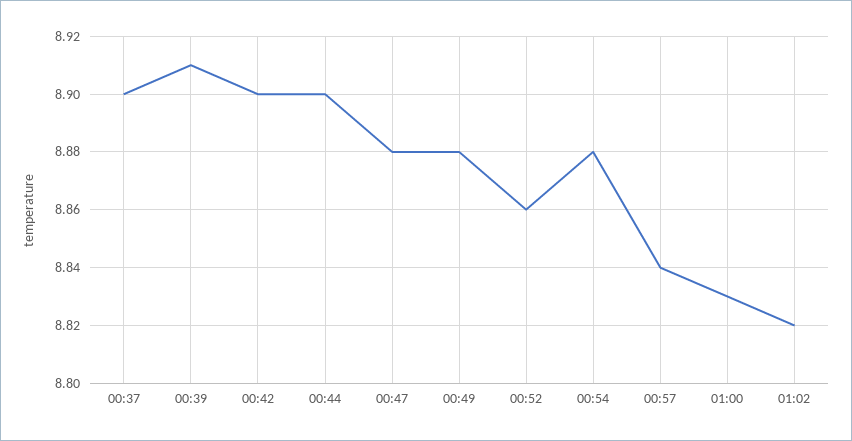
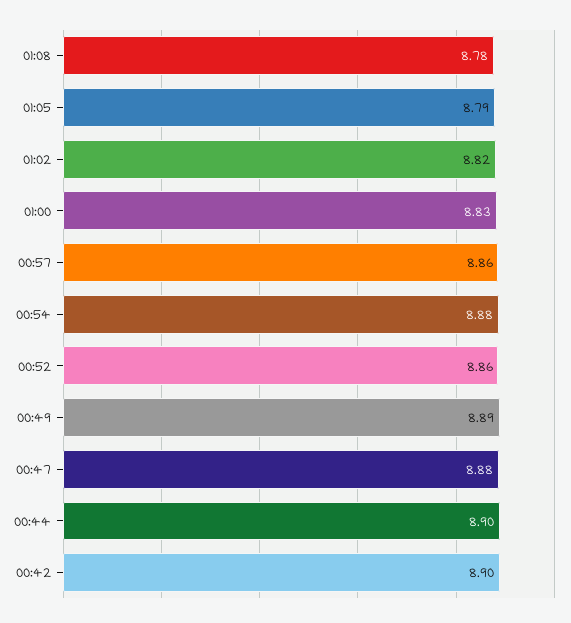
00:37: 8.9 -> none
00:39: 8.91 -> none
00:49: 8.88 -> 8.89
00:57: 8.84 -> 8.86
01:08: none -> 8.78
01:05: none -> 8.79

